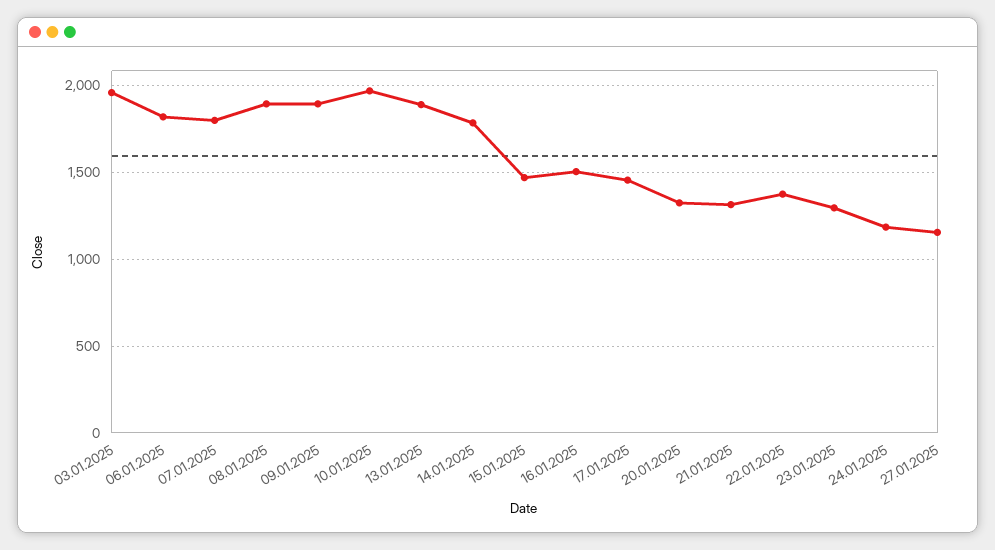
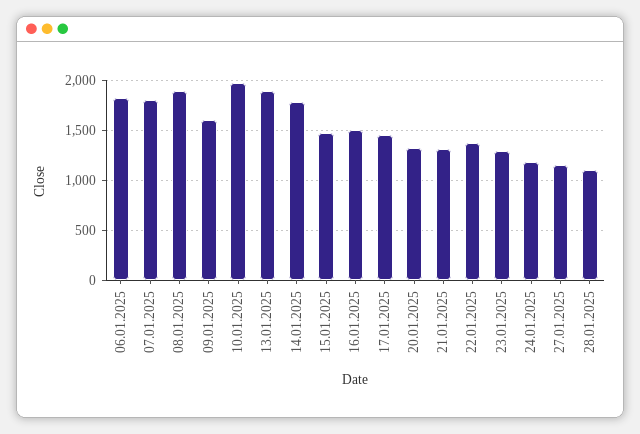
03.01.2025: 1950 -> none
09.01.2025: 1900 -> 1600
28.01.2025: none -> 1100

